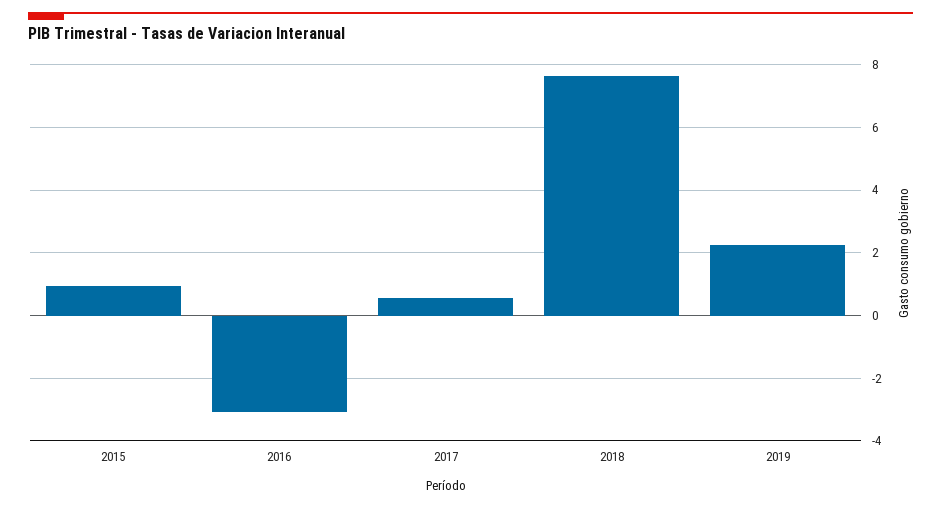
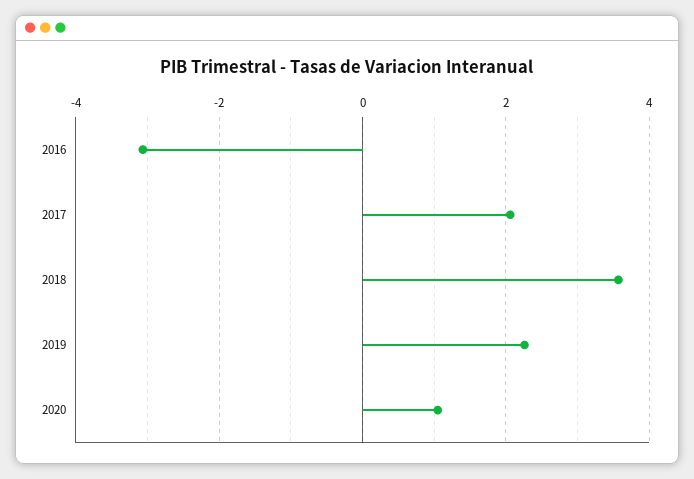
2015: 1 -> none
2017: 0.6 -> 2
2018: 7.6 -> 3.6
2020: none -> 1

